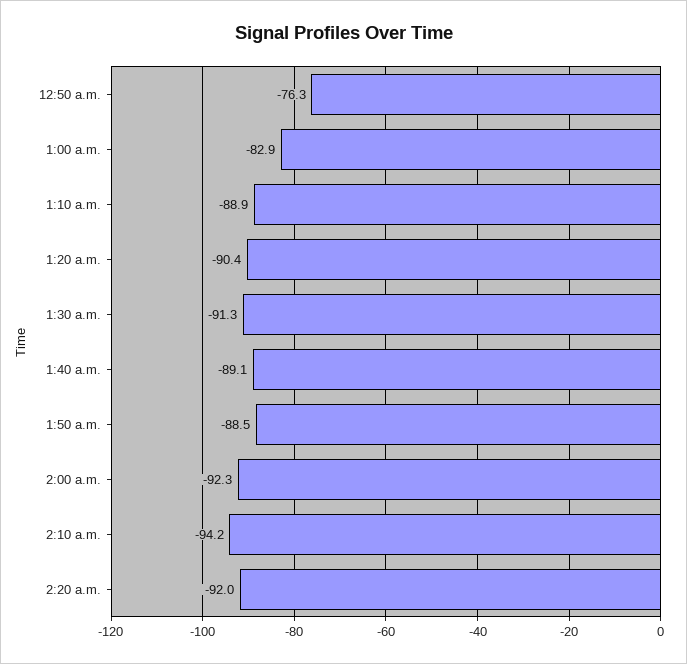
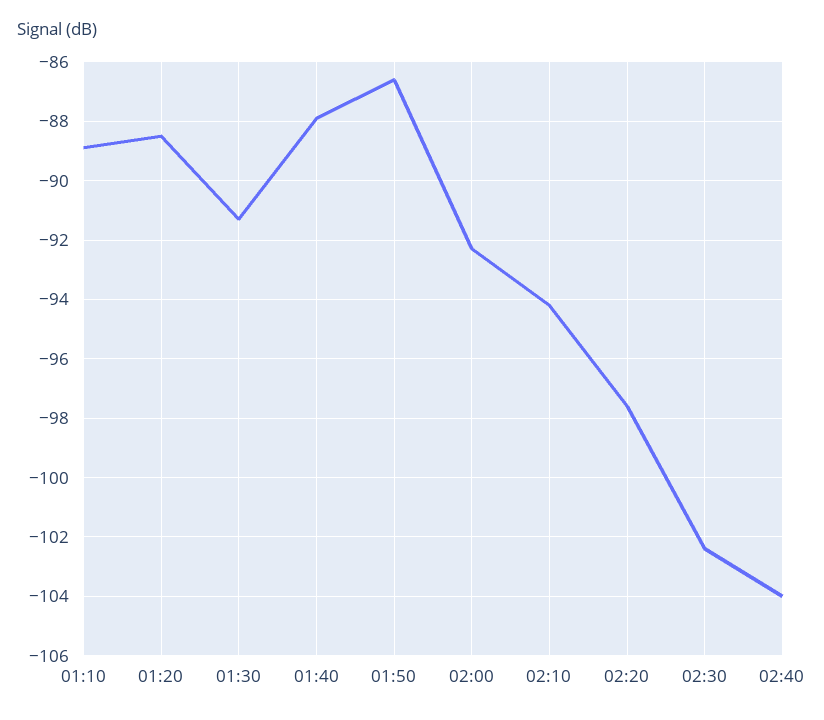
12:50 a.m.: -76.3 -> none
1:00 a.m.: -82.9 -> none
1:20 a.m.: -90.4 -> -88.5
1:40 a.m.: -89.1 -> -88
1:50 a.m.: -88.5 -> -86.5
2:20 a.m.: -92 -> -97.5
02:30: none -> -102.5
02:40: none -> -104

